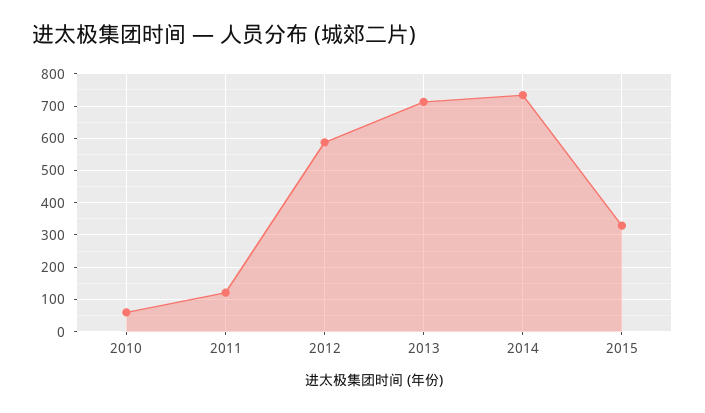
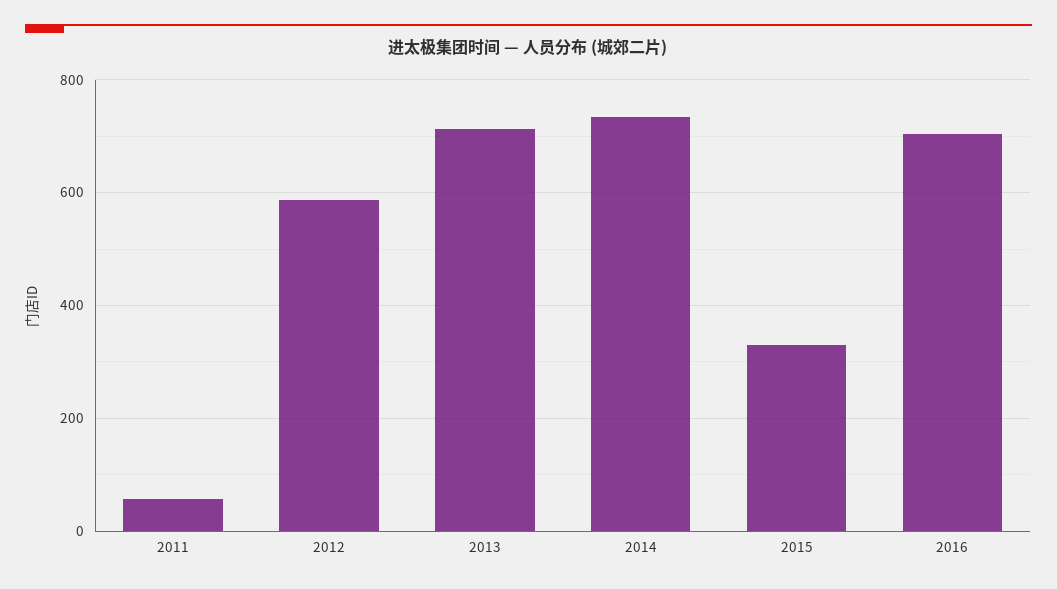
2010: 60 -> none
2011: 120 -> 60
2016: none -> 700

